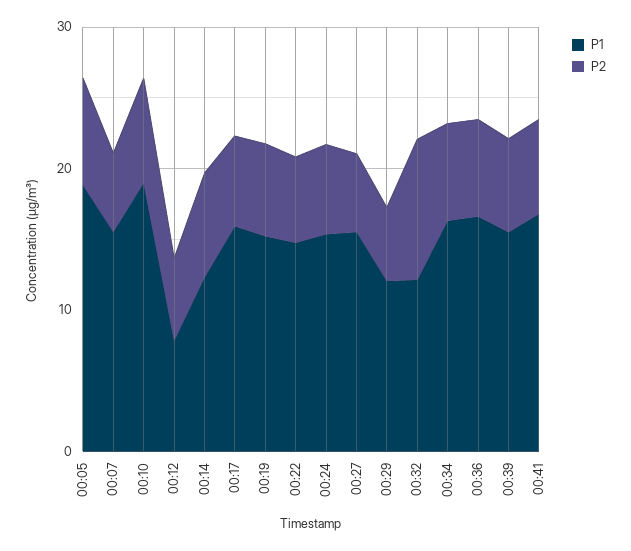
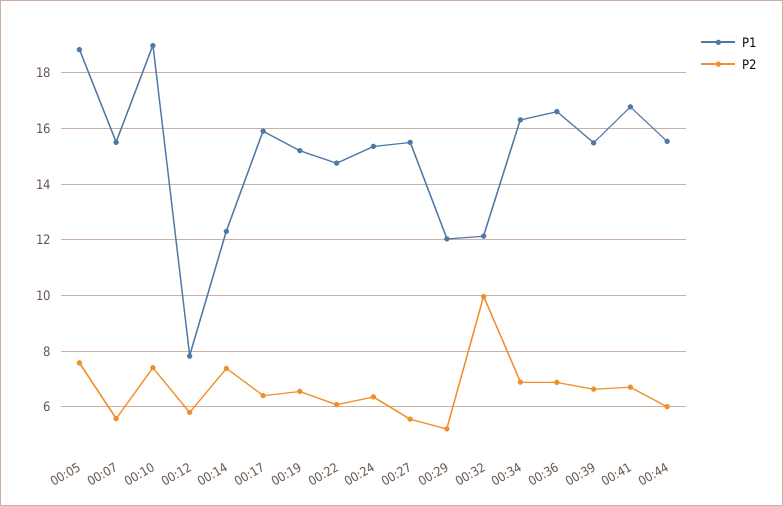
P1, 00:44: none -> 15.5
P2, 00:44: none -> 6

